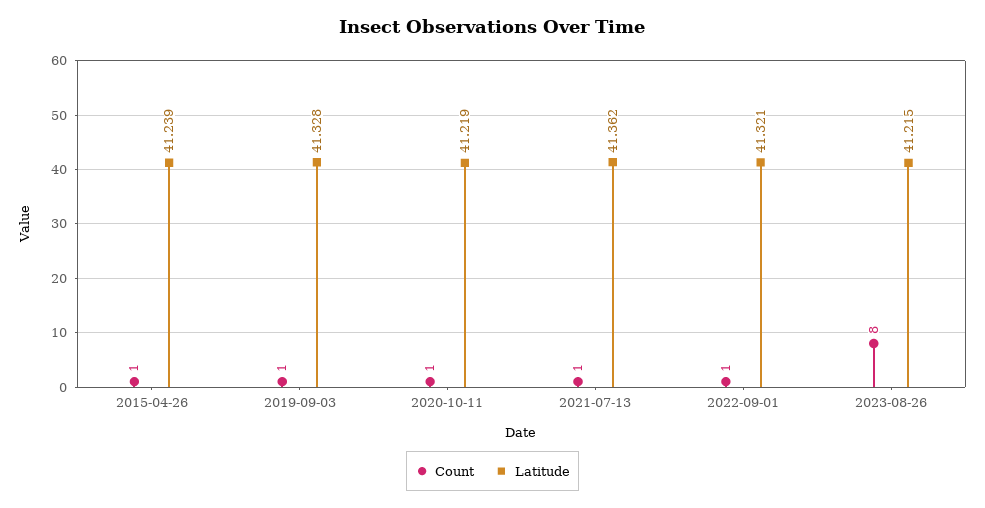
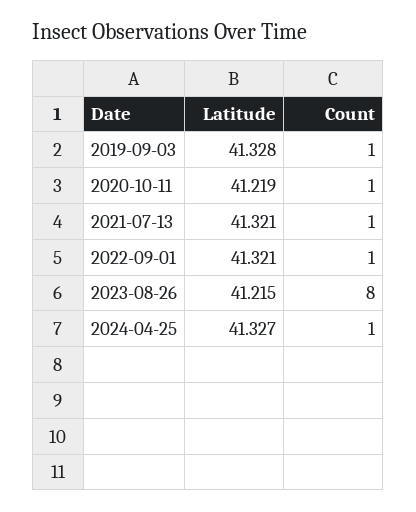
Count, 2015-04-26: 1 -> none
Latitude, 2015-04-26: 41.239 -> none
Latitude, 2021-07-13: 41.362 -> 41.321
Latitude, 2024-04-25: none -> 41.327
Count, 2024-04-25: none -> 1

